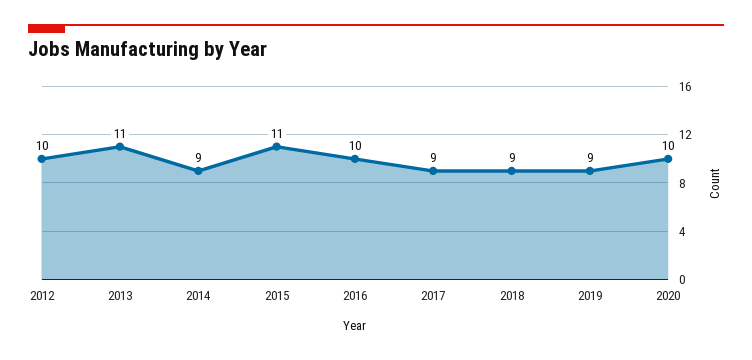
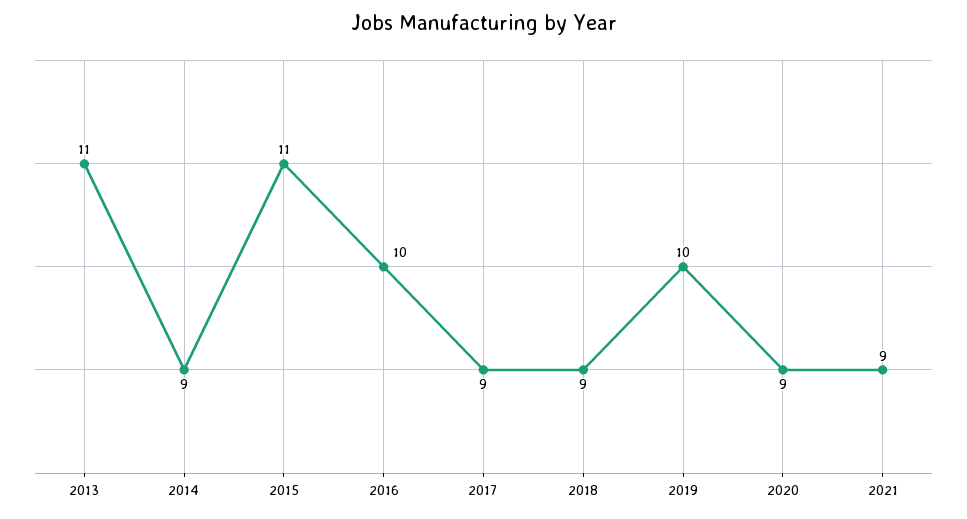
2012: 10 -> none
2019: 9 -> 10
2020: 10 -> 9
2021: none -> 9

